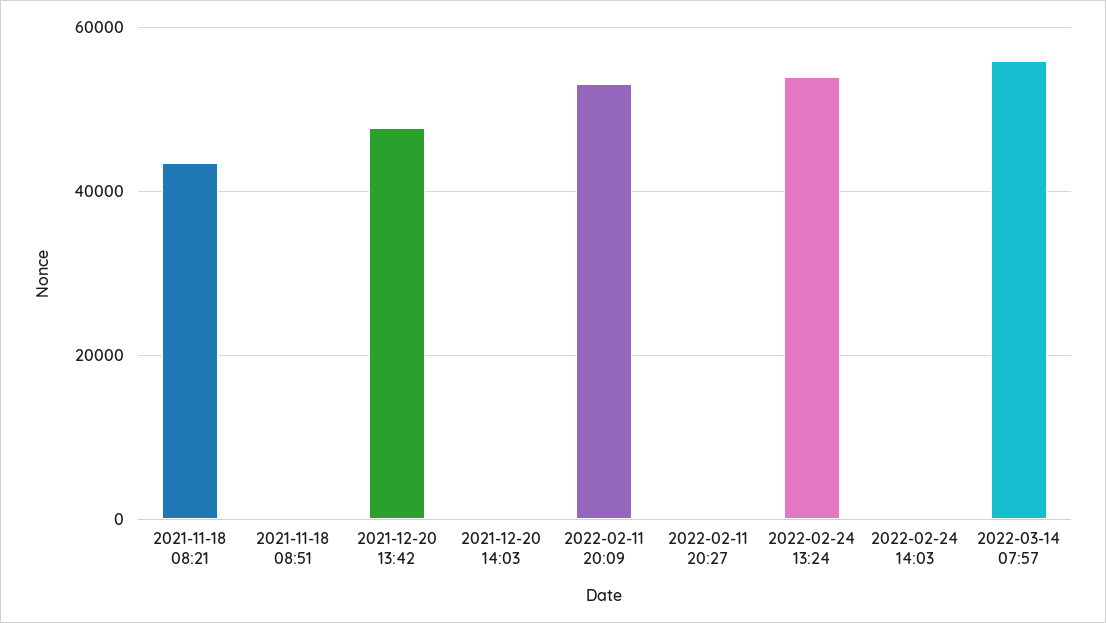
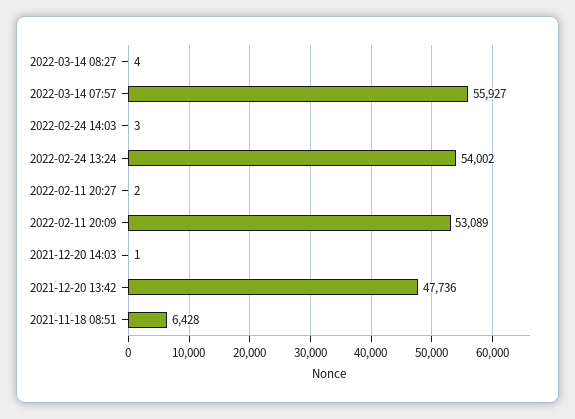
2021-11-18 08:21: 44000 -> none
2021-11-18 08:51: 0 -> 6428
2022-03-14 08:27: none -> 4

